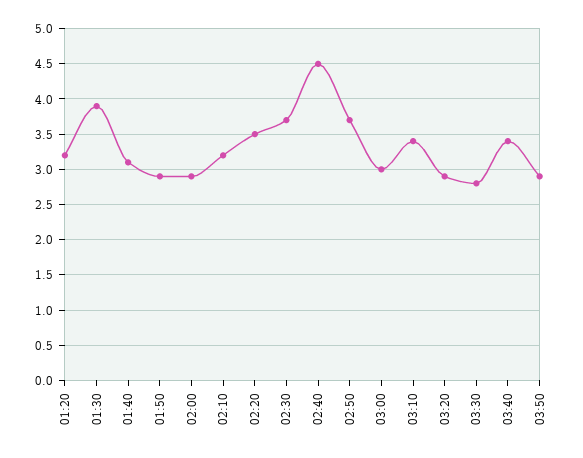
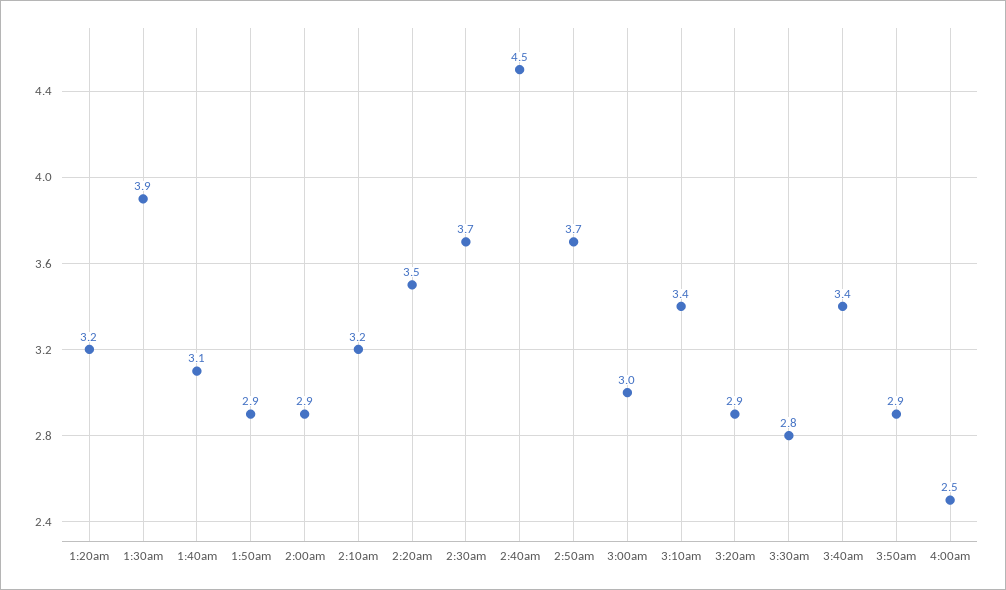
4:00am: none -> 2.5

